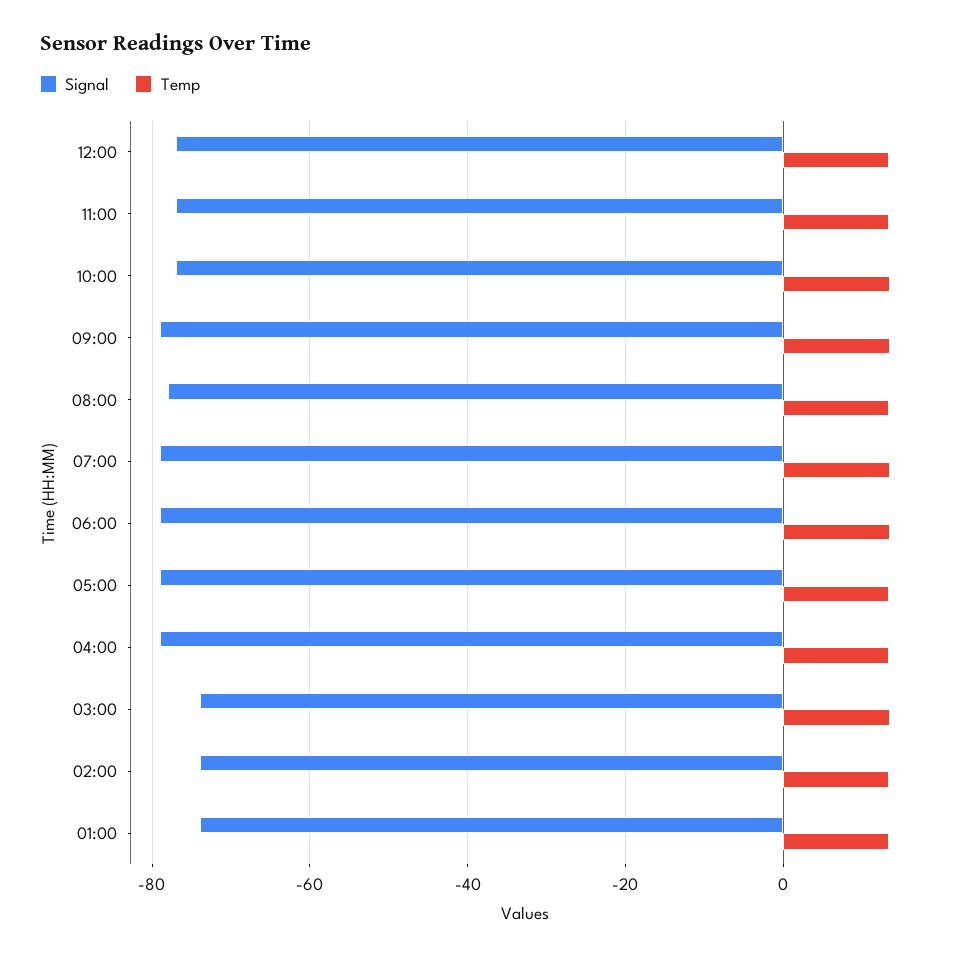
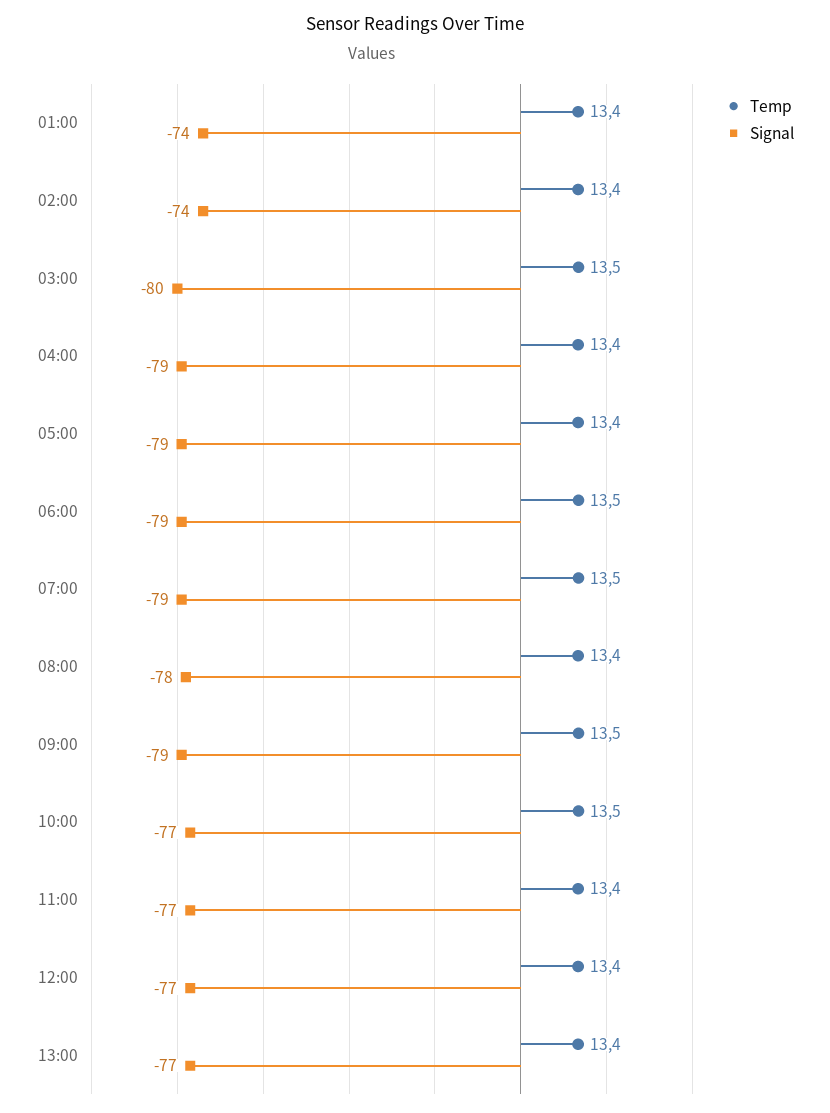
Signal, 03:00: -74 -> -80
Temp, 13:00: none -> 13.4
Signal, 13:00: none -> -77

